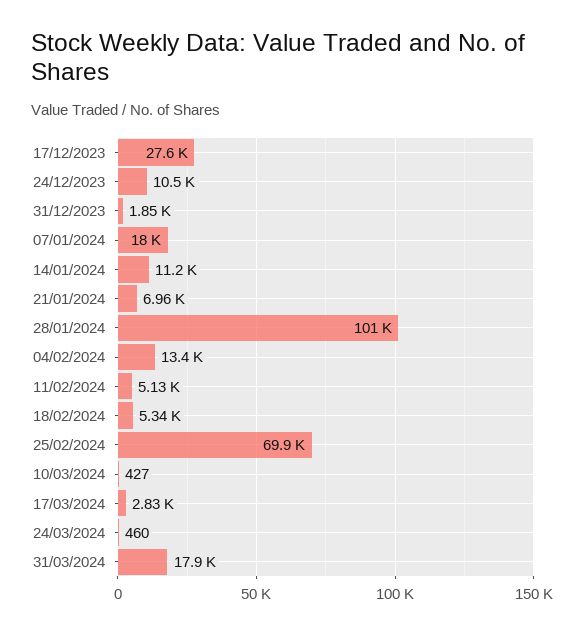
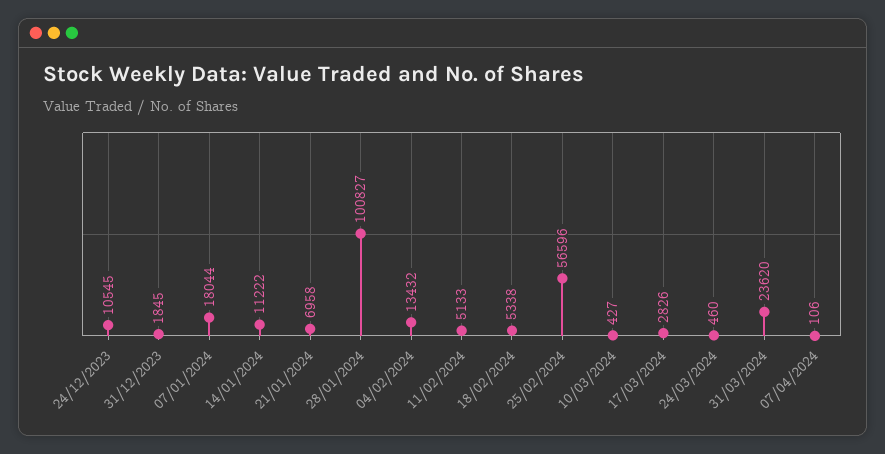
17/12/2023: 27600 -> none
25/02/2024: 69900 -> 56596
31/03/2024: 17900 -> 23620
07/04/2024: none -> 106

